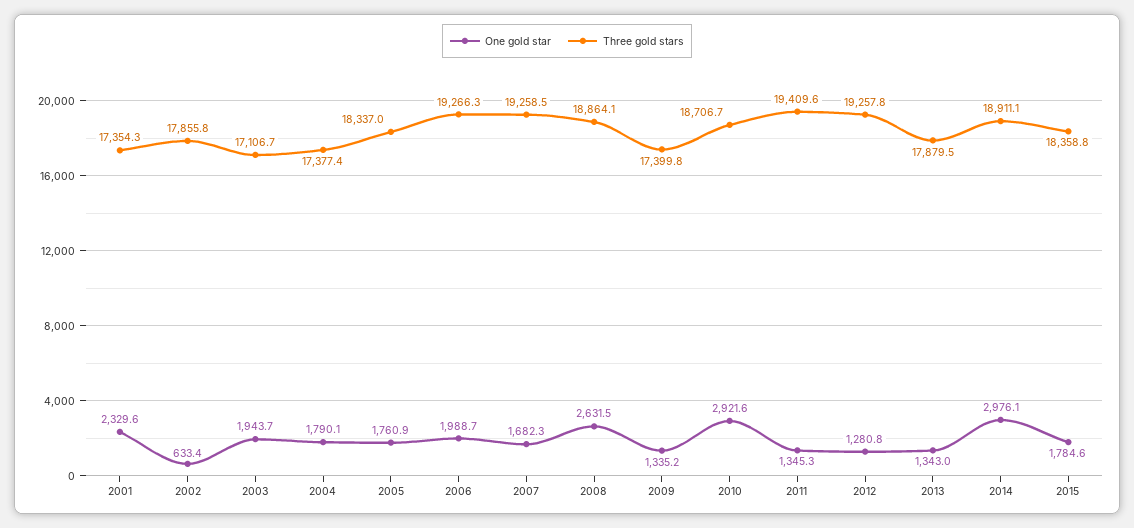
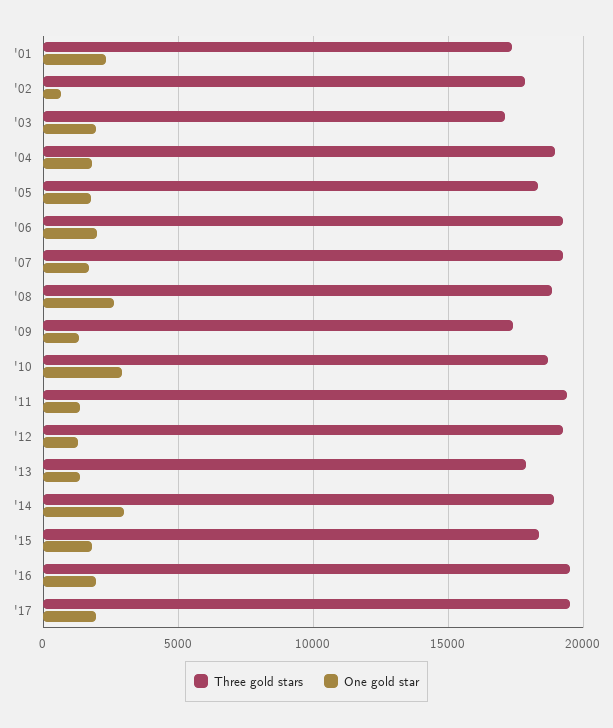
Three gold stars, 2004: 17377.4 -> 19000
Three gold stars, '16: none -> 19500
One gold star, '16: none -> 2000
Three gold stars, '17: none -> 19500
One gold star, '17: none -> 2000

